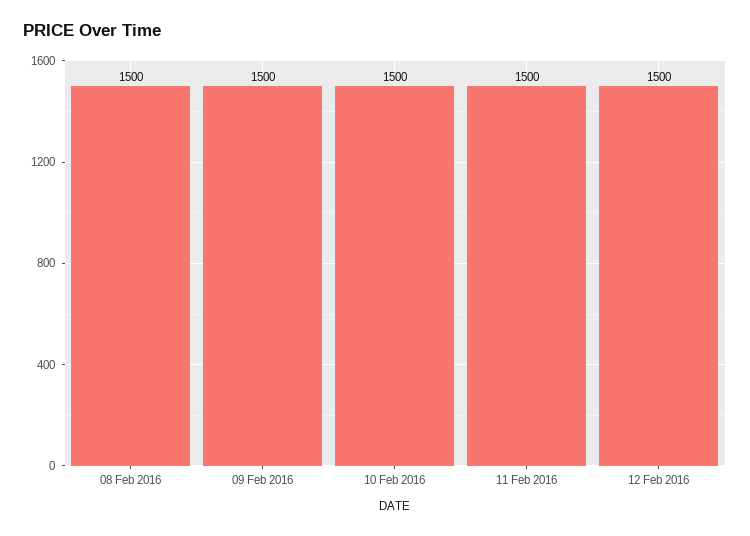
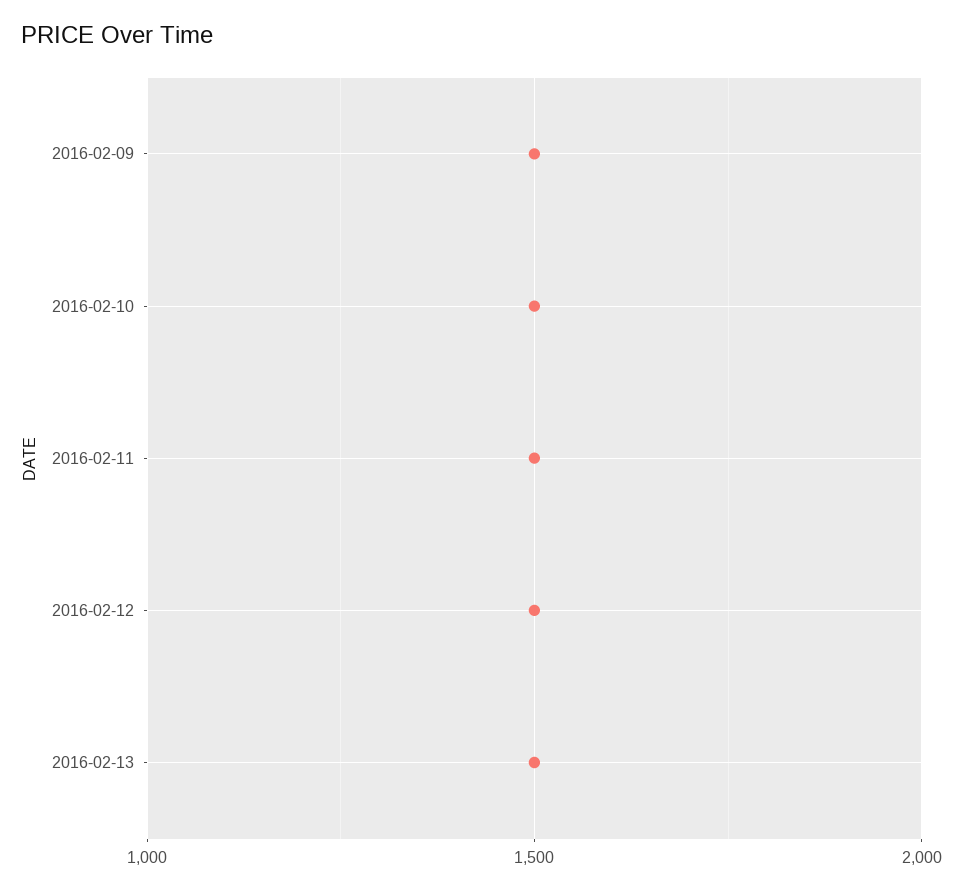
08 Feb 2016: 1500 -> none
2016-02-13: none -> 1500

